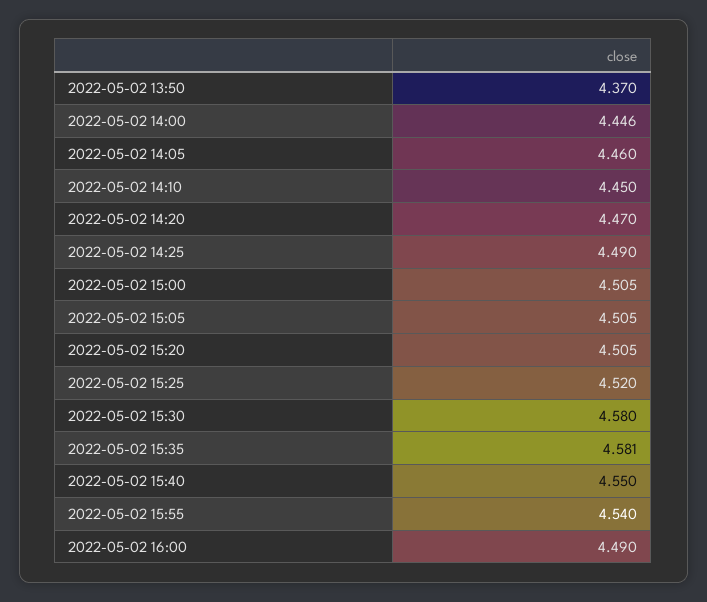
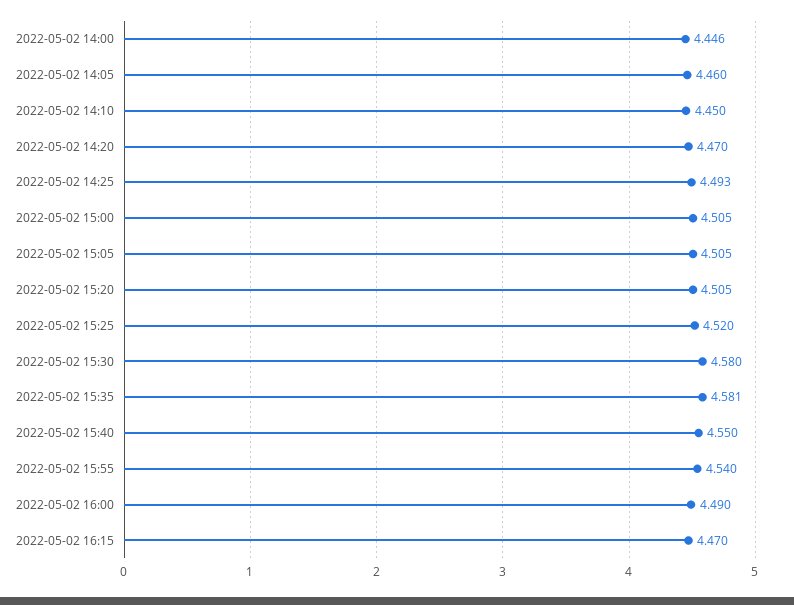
2022-05-02 13:50: 4.37 -> none
2022-05-02 14:25: 4.49 -> 4.493
2022-05-02 16:15: none -> 4.47

